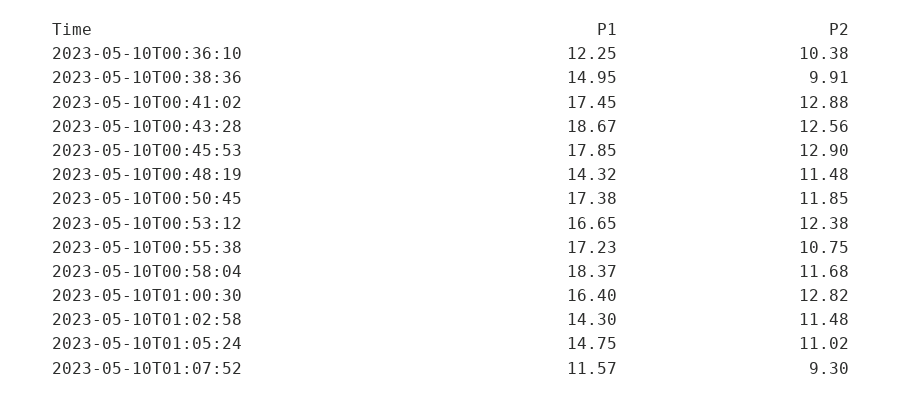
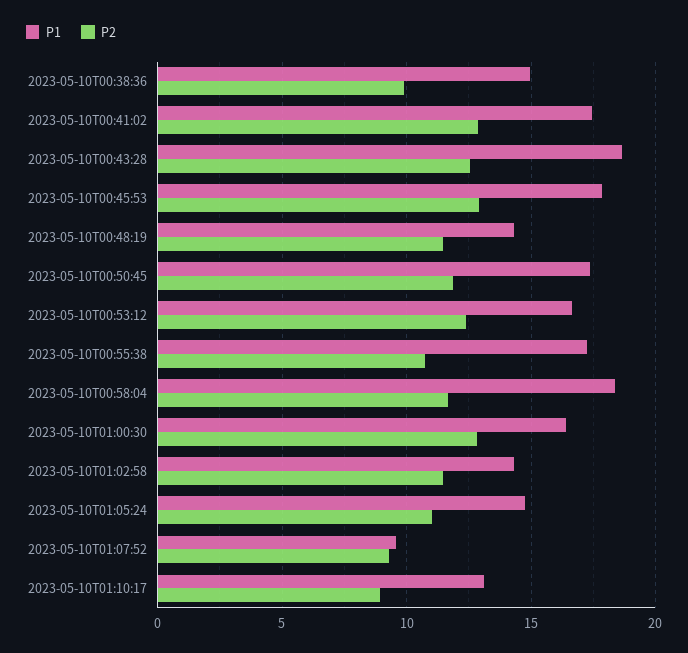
P1, 2023-05-10T00:36:10: 12.25 -> none
P2, 2023-05-10T00:36:10: 10.38 -> none
P1, 2023-05-10T01:07:52: 11.57 -> 9.5
P1, 2023-05-10T01:10:17: none -> 13
P2, 2023-05-10T01:10:17: none -> 9

